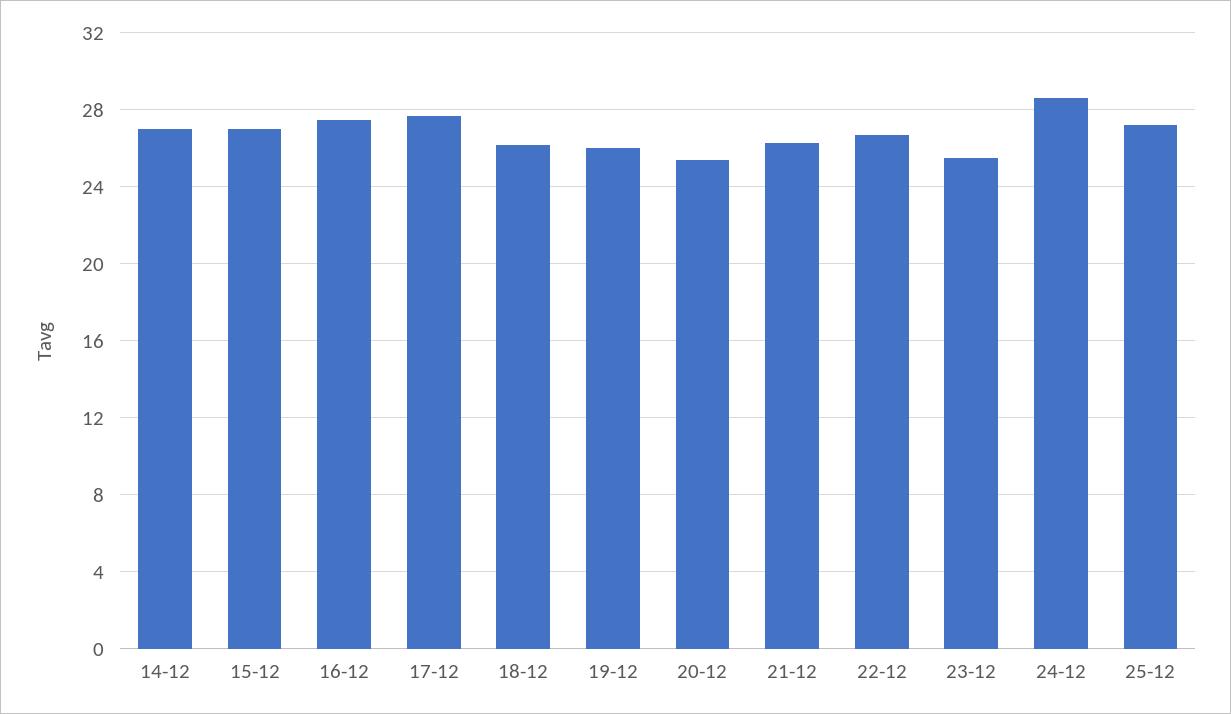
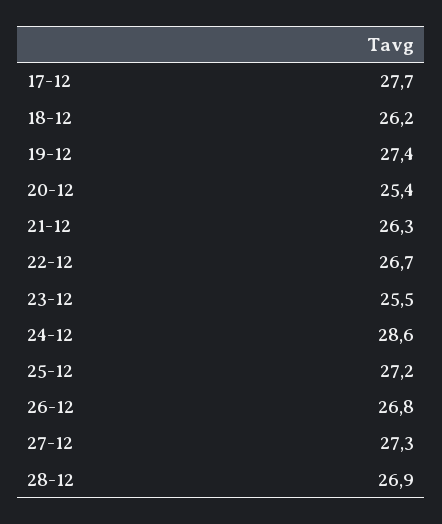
14-12: 27 -> none
15-12: 27 -> none
16-12: 27.5 -> none
19-12: 26 -> 27.4
26-12: none -> 26.8
27-12: none -> 27.3
28-12: none -> 26.9

